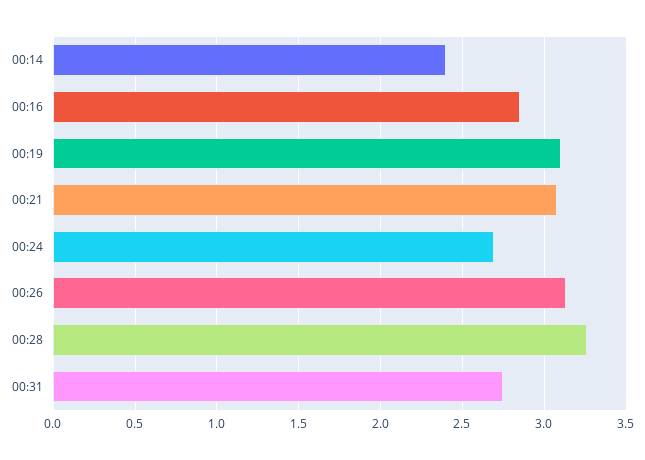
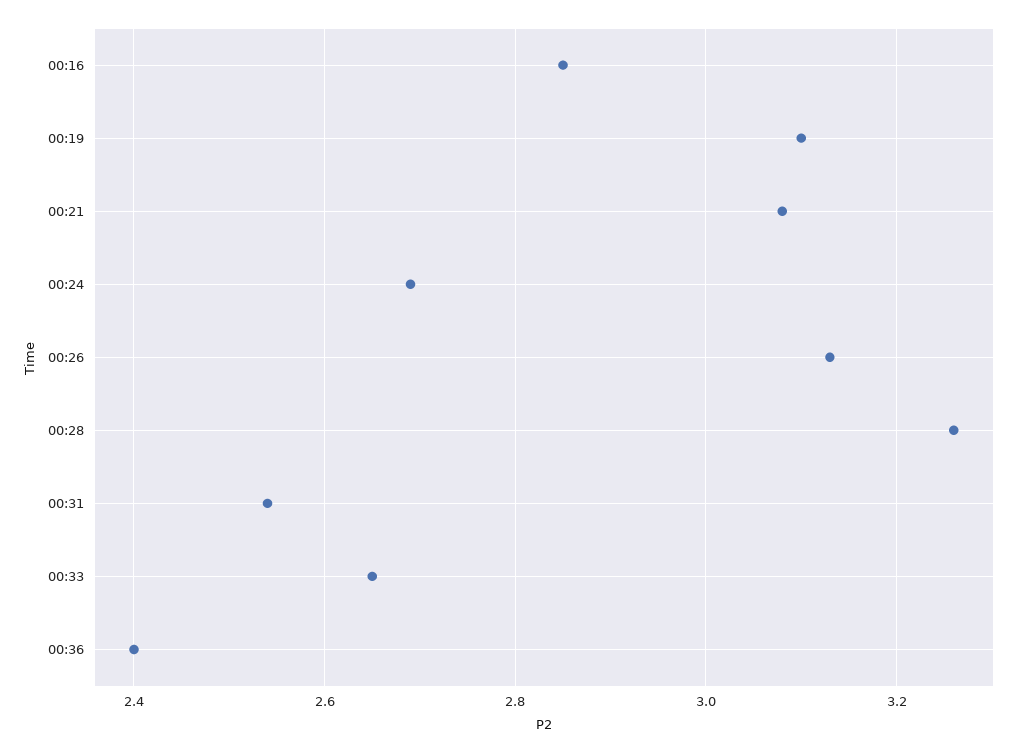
00:14: 2.4 -> none
00:31: 2.75 -> 2.55
00:33: none -> 2.65
00:36: none -> 2.4

